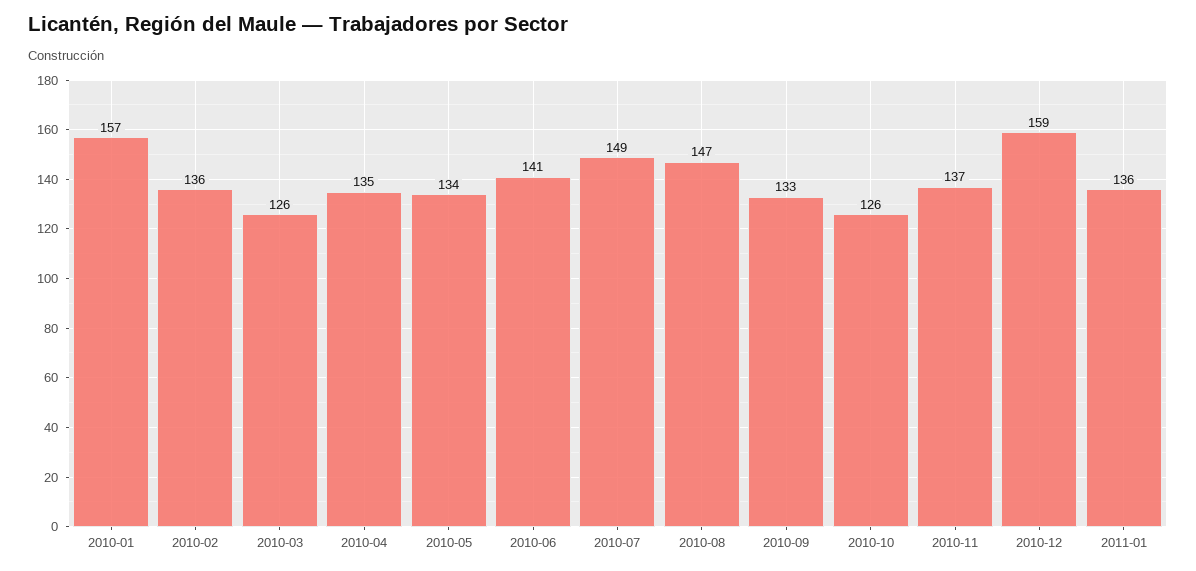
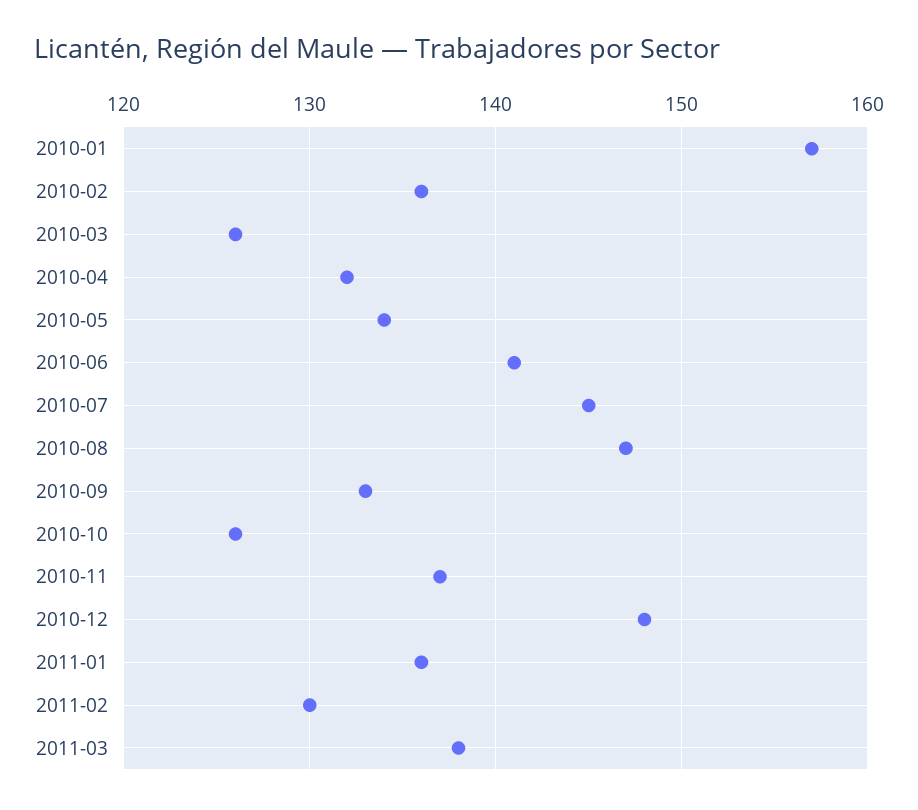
2010-04: 135 -> 132
2010-07: 149 -> 145
2010-12: 159 -> 148
2011-02: none -> 130
2011-03: none -> 138

